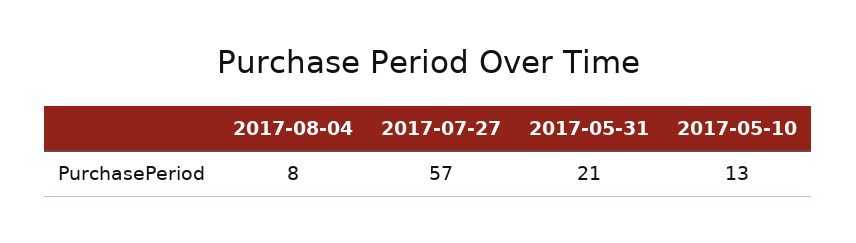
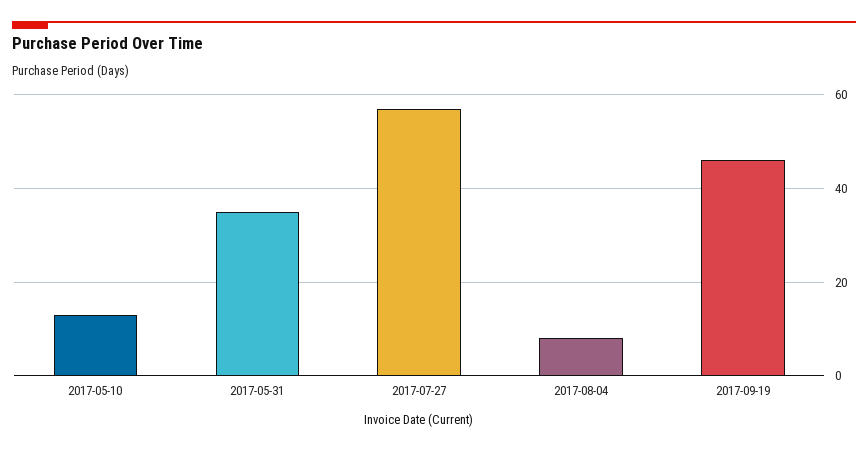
2017-05-31: 21 -> 35
2017-09-19: none -> 45

